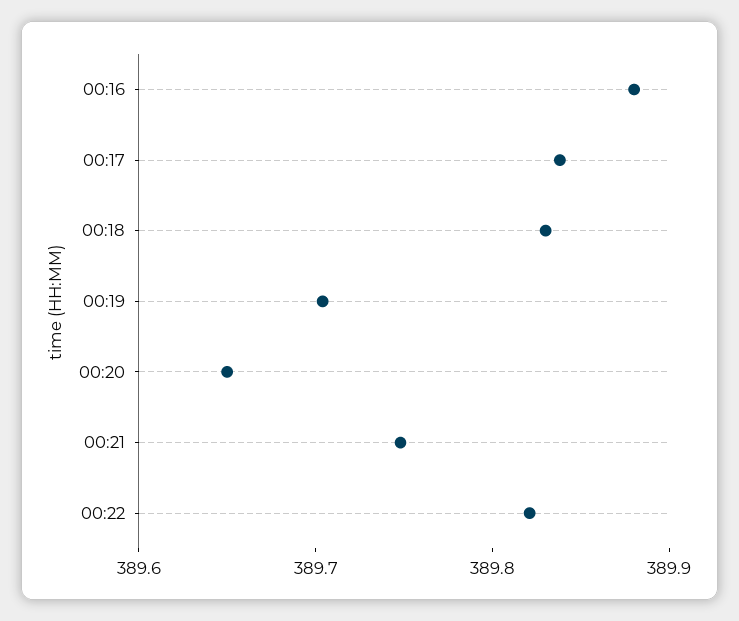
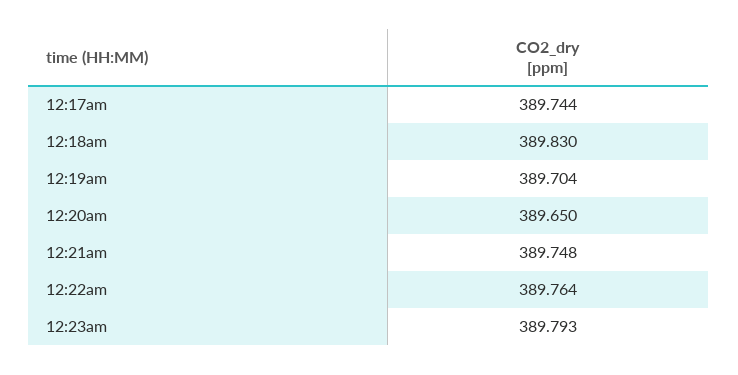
00:16: 389.88 -> none
00:17: 389.84 -> 389.744
00:22: 389.82 -> 389.764
12:23am: none -> 389.793

